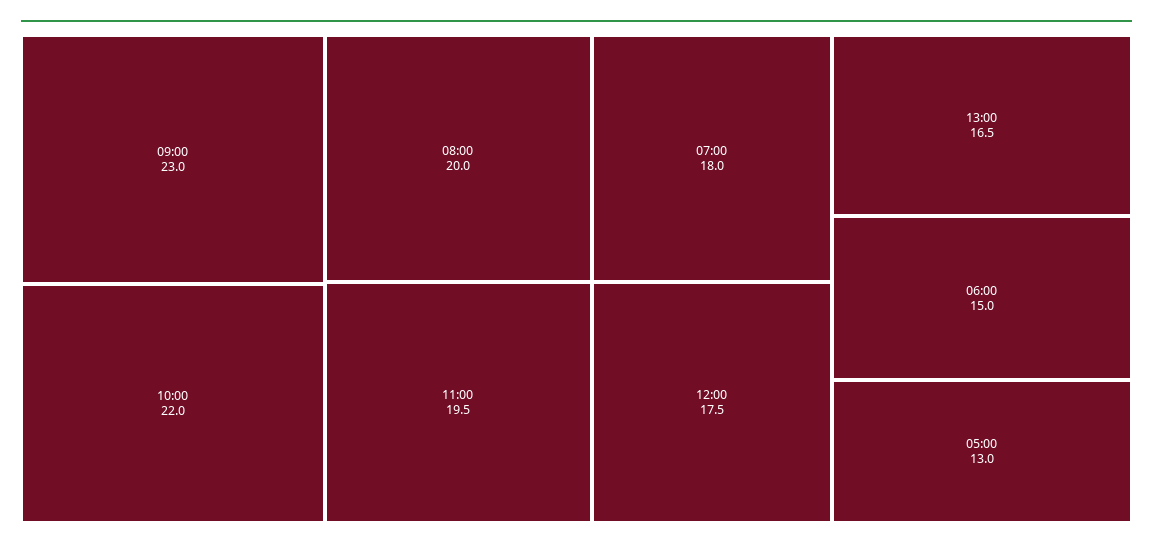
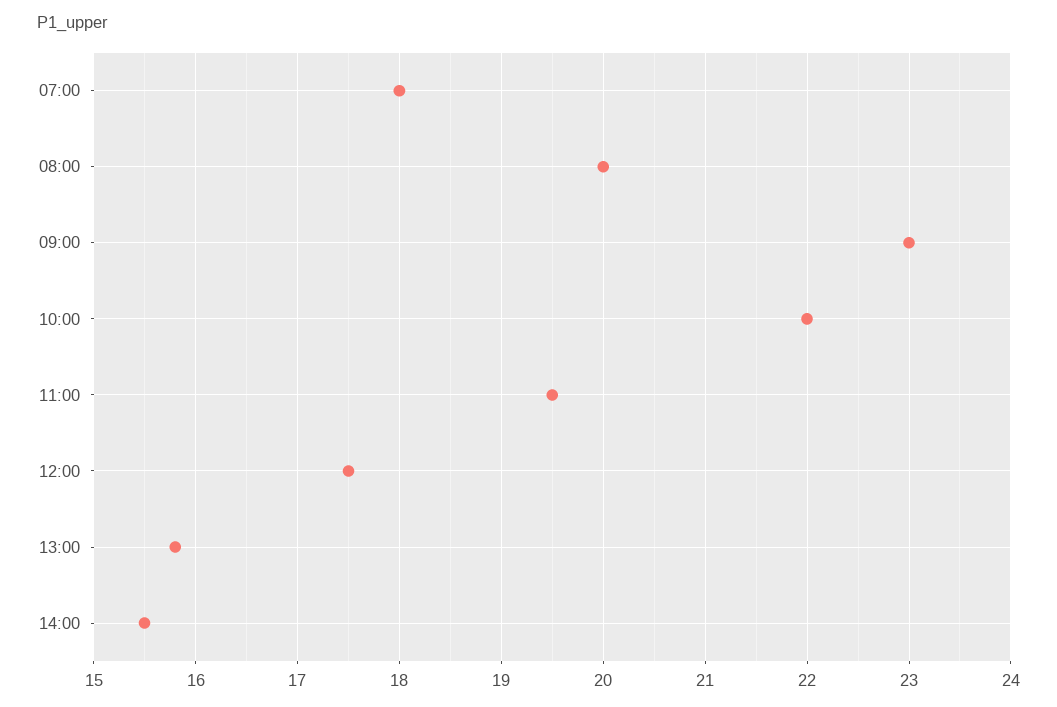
13:00: 16.5 -> 15.8
06:00: 15 -> none
05:00: 13 -> none
14:00: none -> 15.5

